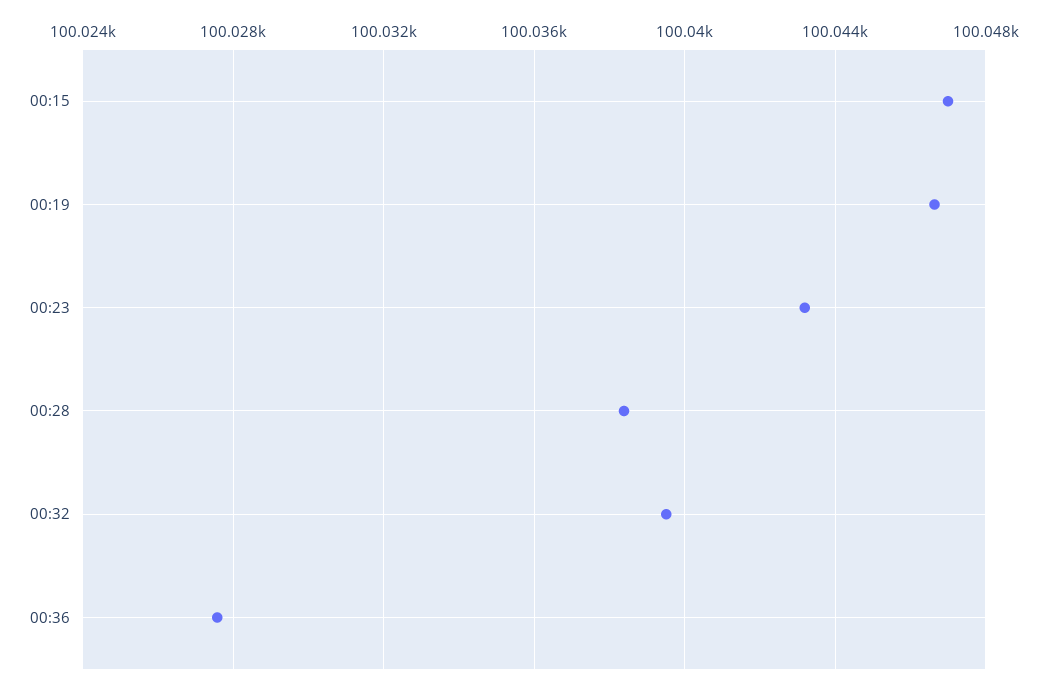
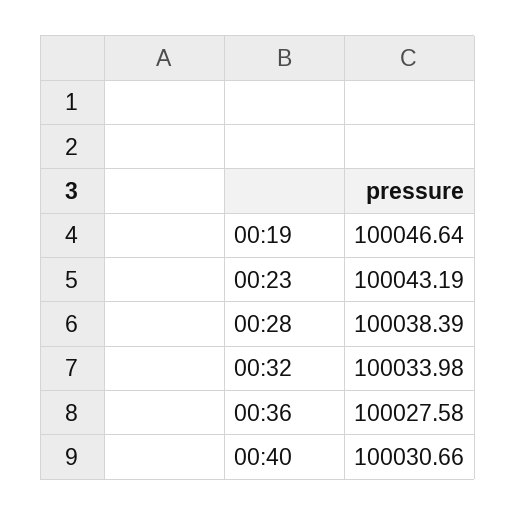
00:15: 100047 -> none
00:32: 100039.5 -> 100033.98
00:40: none -> 100030.66

